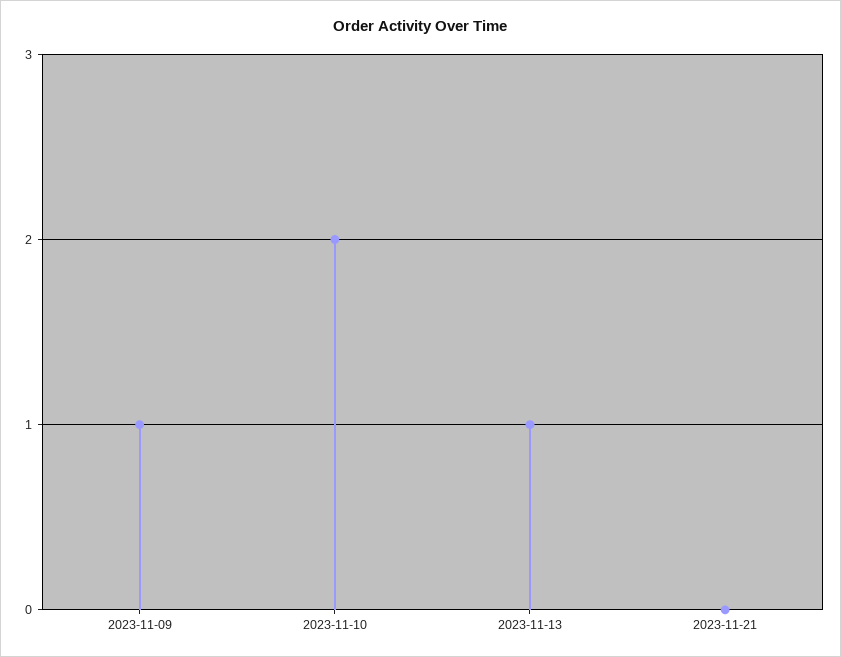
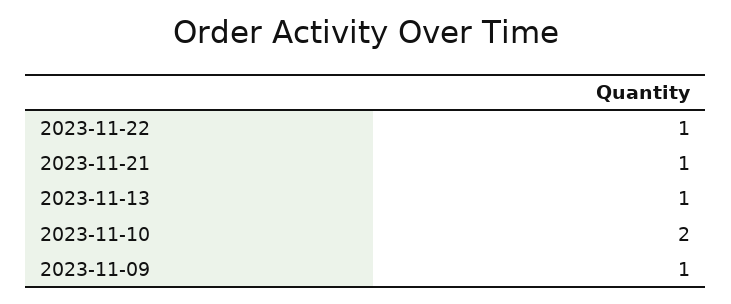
2023-11-21: 0 -> 1
2023-11-22: none -> 1

